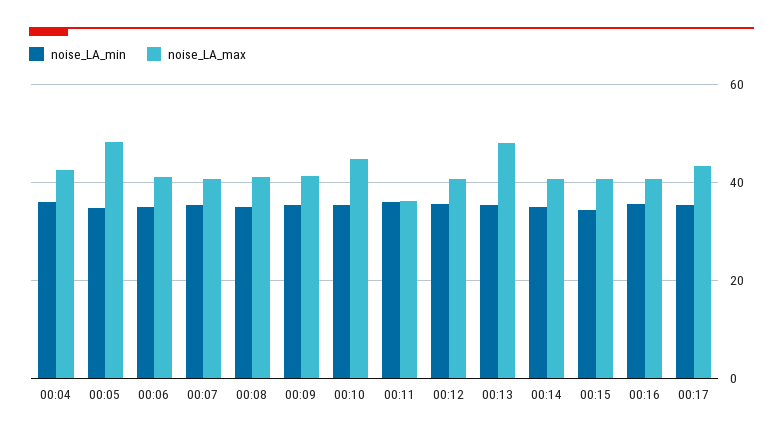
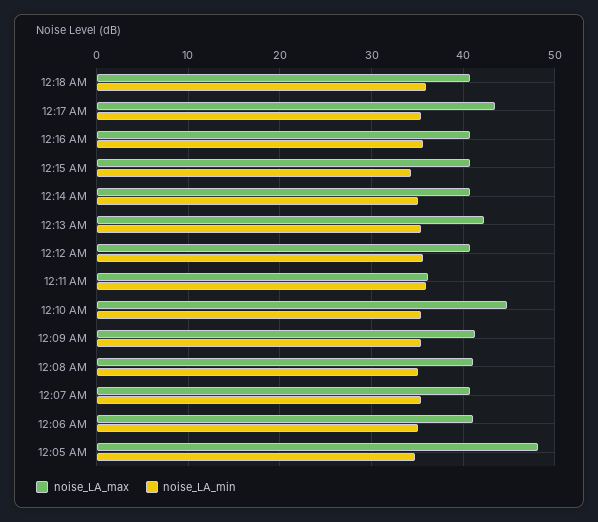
noise_LA_min, 00:04: 36 -> none
noise_LA_max, 00:04: 42 -> none
noise_LA_max, 00:13: 48 -> 42
noise_LA_max, 12:18 AM: none -> 41
noise_LA_min, 12:18 AM: none -> 36

